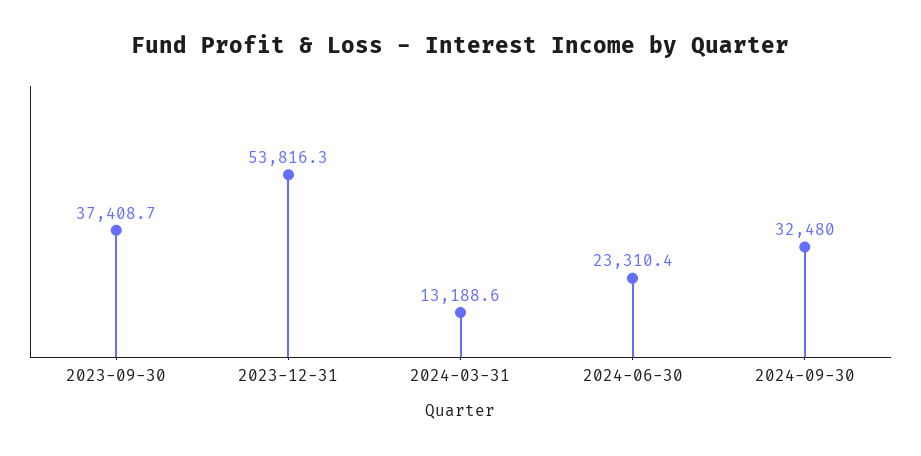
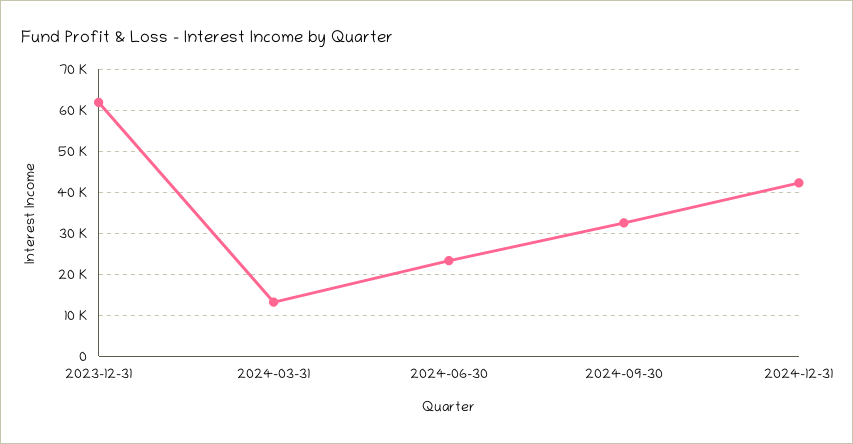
2023-09-30: 37408.7 -> none
2023-12-31: 53816.3 -> 62000
2024-12-31: none -> 42000

